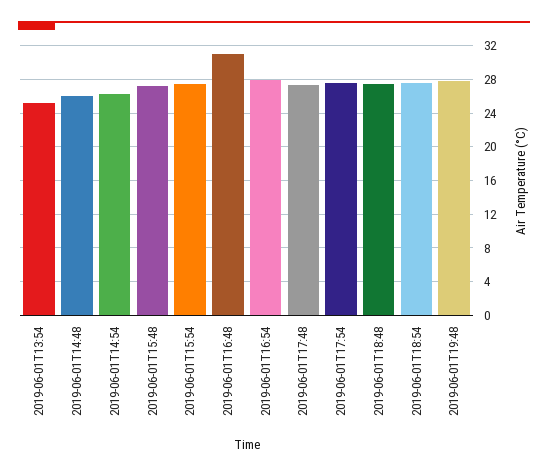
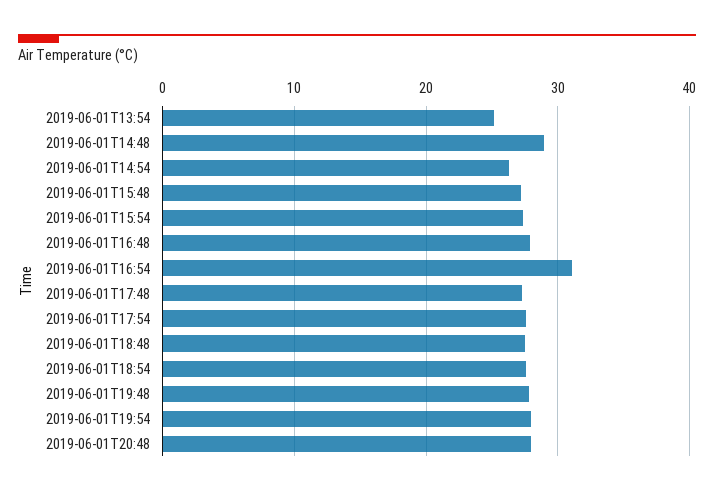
2019-06-01T14:48: 26 -> 29
2019-06-01T16:48: 31 -> 28
2019-06-01T16:54: 28 -> 31
2019-06-01T19:54: none -> 28
2019-06-01T20:48: none -> 28

